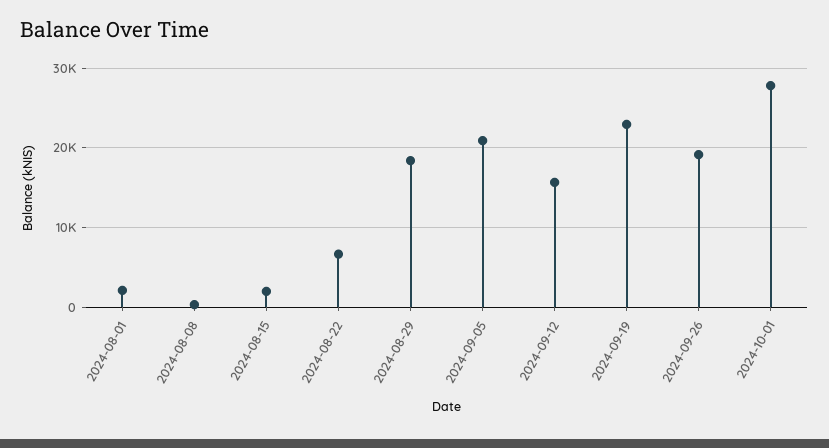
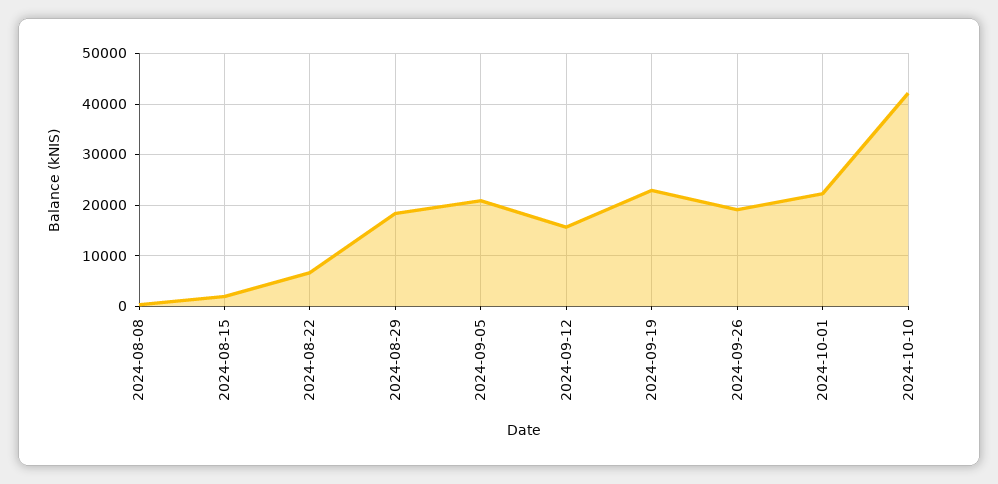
2024-08-01: 2000 -> none
2024-10-01: 28000 -> 22000
2024-10-10: none -> 42000

